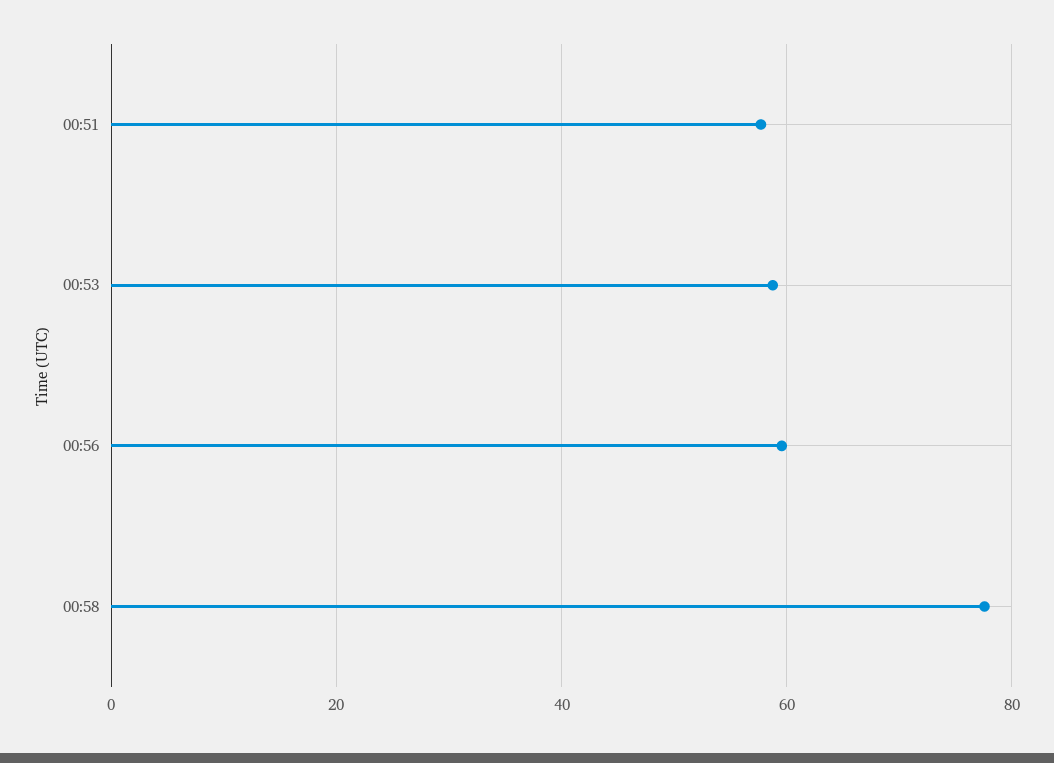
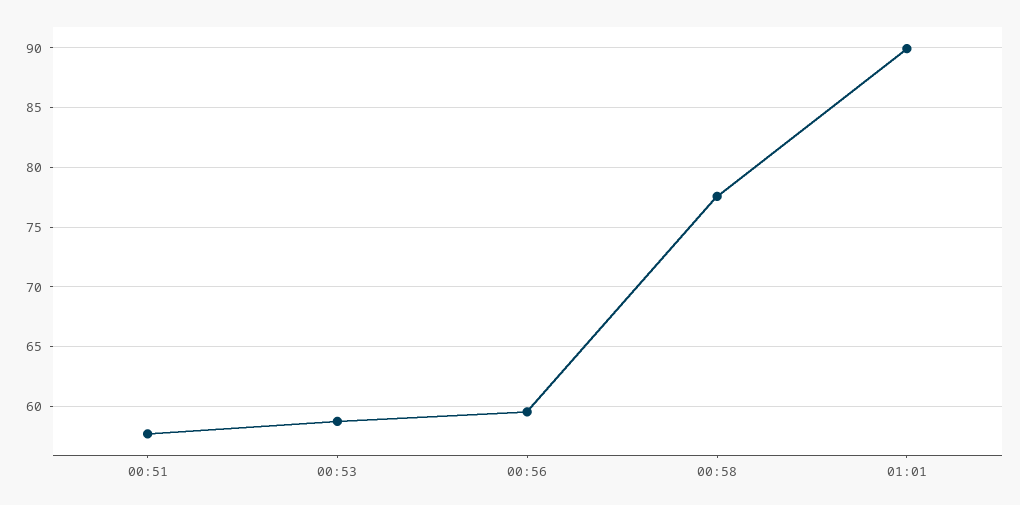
01:01: none -> 90

